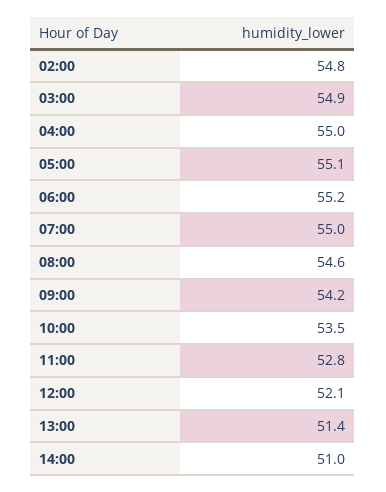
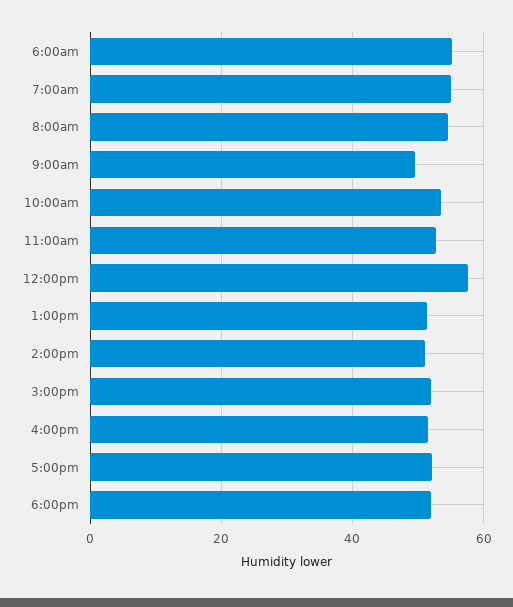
02:00: 54.8 -> none
03:00: 54.9 -> none
04:00: 55 -> none
05:00: 55.1 -> none
09:00: 54.2 -> 50
12:00: 52.1 -> 58
3:00pm: none -> 52
4:00pm: none -> 52
5:00pm: none -> 52
6:00pm: none -> 52

